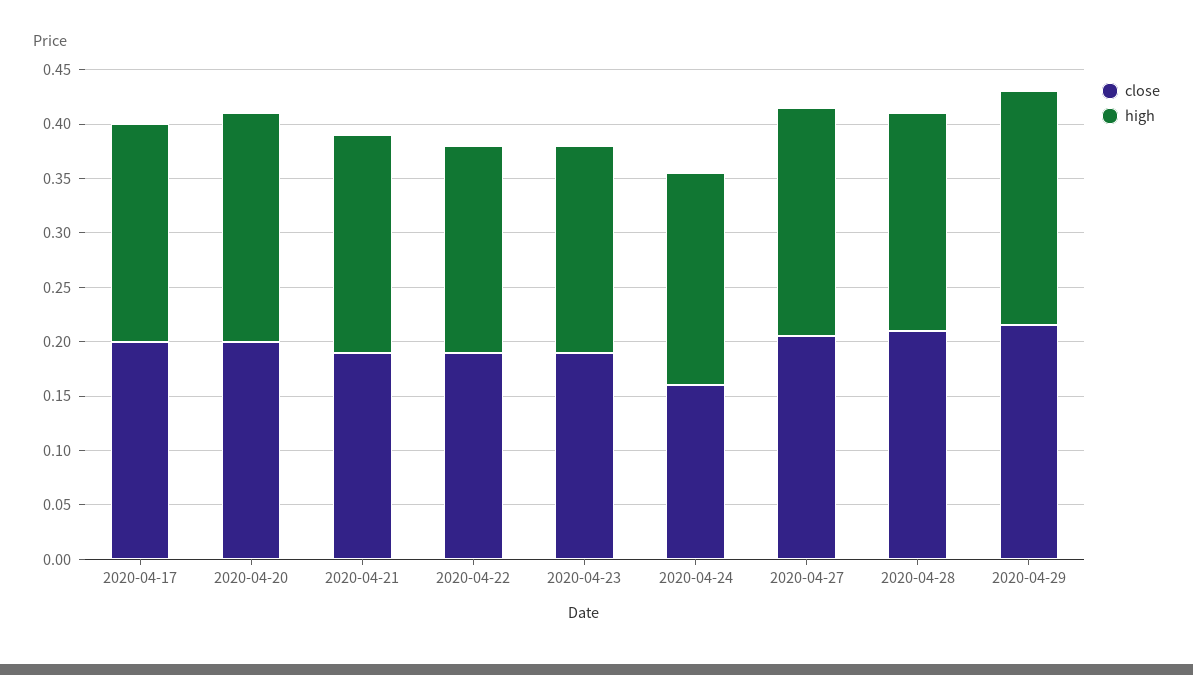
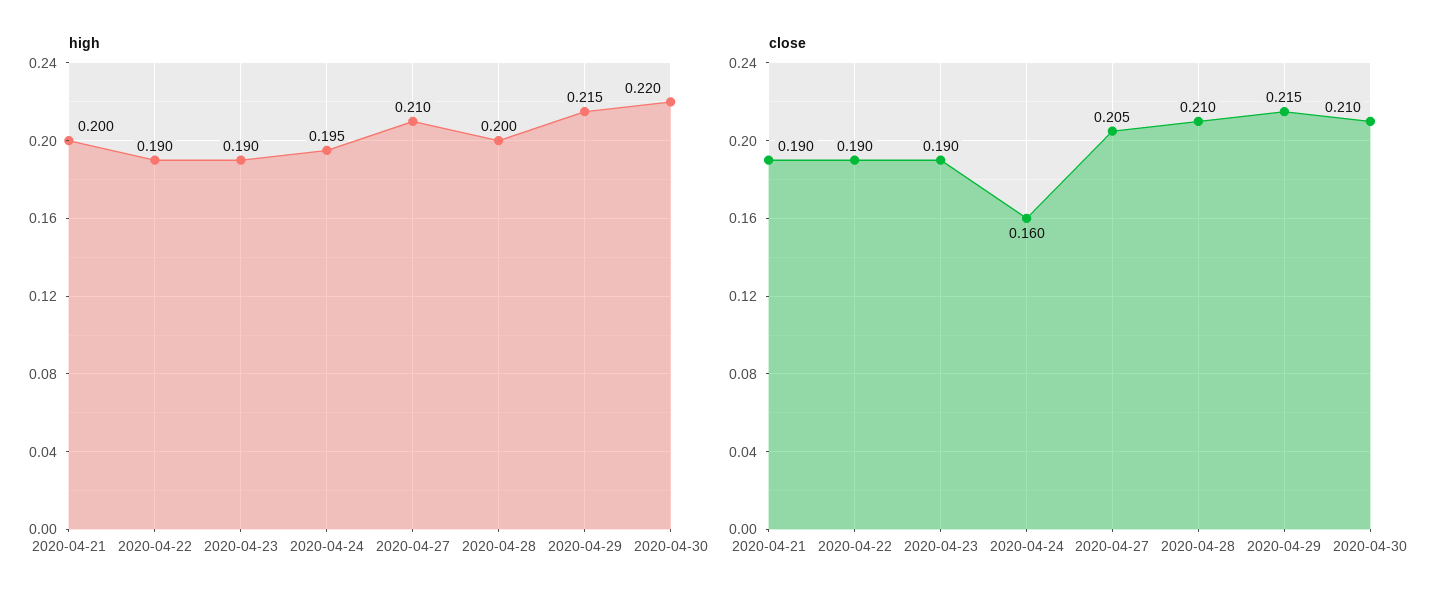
close, 2020-04-17: 0.2 -> none
high, 2020-04-17: 0.2 -> none
close, 2020-04-20: 0.2 -> none
high, 2020-04-20: 0.21 -> none
high, 2020-04-30: none -> 0.22
close, 2020-04-30: none -> 0.21

